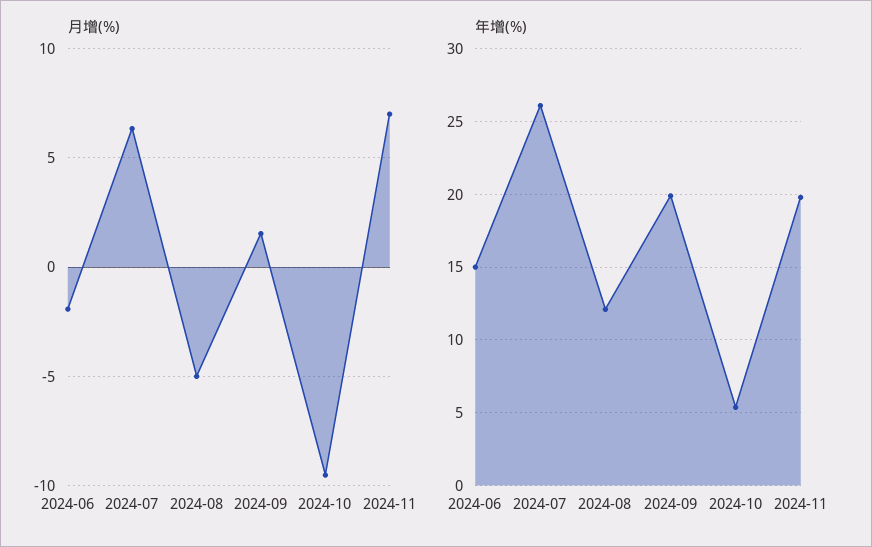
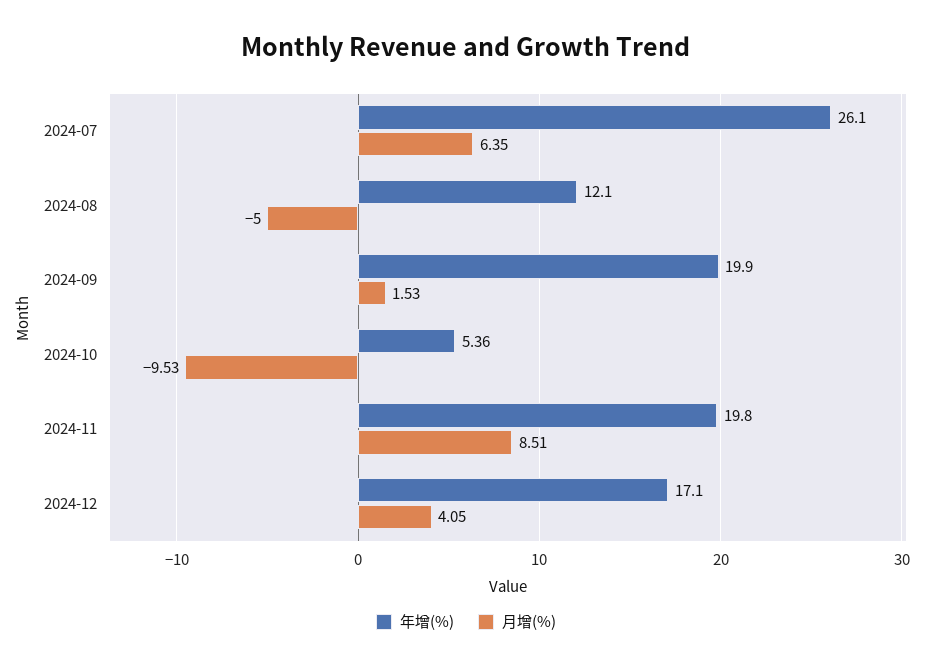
月增(%), 2024-06: -2 -> none
月增(%), 2024-11: 7 -> 8.51
年增(%), 2024-06: 15 -> none
年增(%), 2024-12: none -> 17.1
月增(%), 2024-12: none -> 4.05

